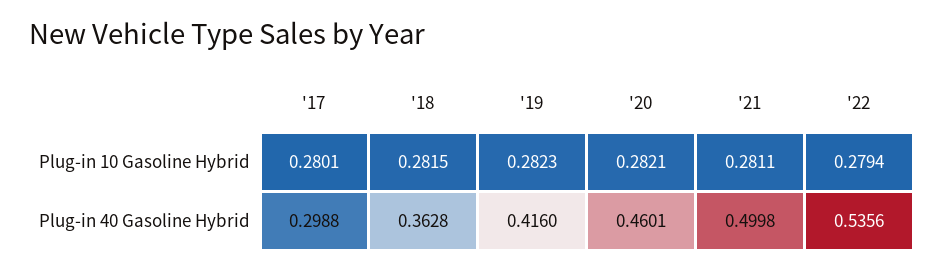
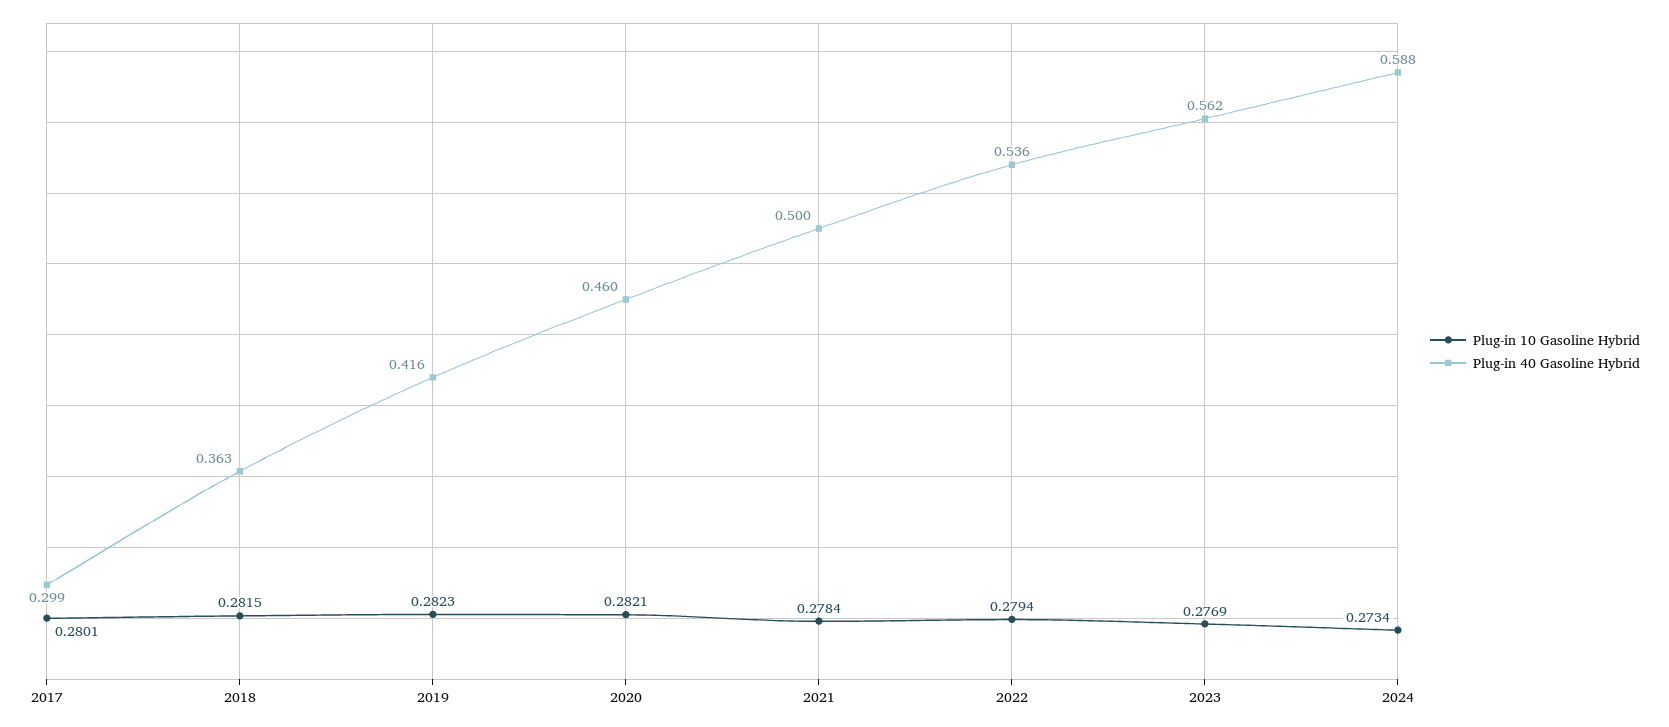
Plug-in 10 Gasoline Hybrid, '21: 0.2811 -> 0.2784
Plug-in 10 Gasoline Hybrid, 2023: none -> 0.2769
Plug-in 40 Gasoline Hybrid, 2023: none -> 0.562
Plug-in 10 Gasoline Hybrid, 2024: none -> 0.2734
Plug-in 40 Gasoline Hybrid, 2024: none -> 0.588

